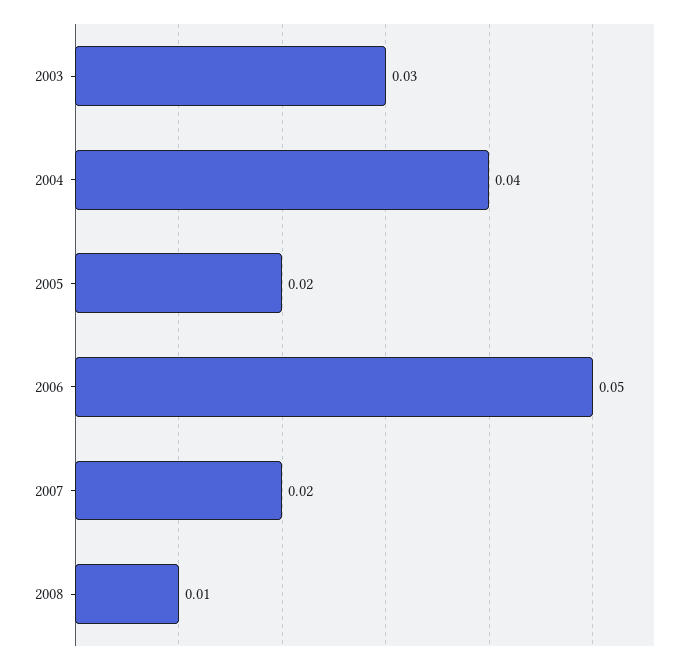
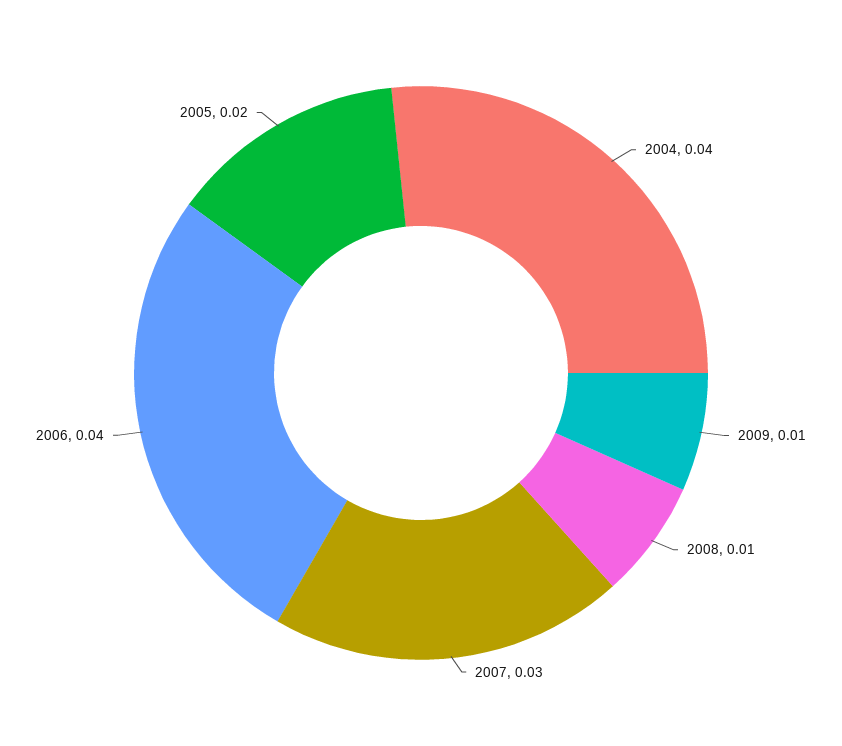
2003: 0.03 -> none
2006: 0.05 -> 0.04
2007: 0.02 -> 0.03
2009: none -> 0.01

